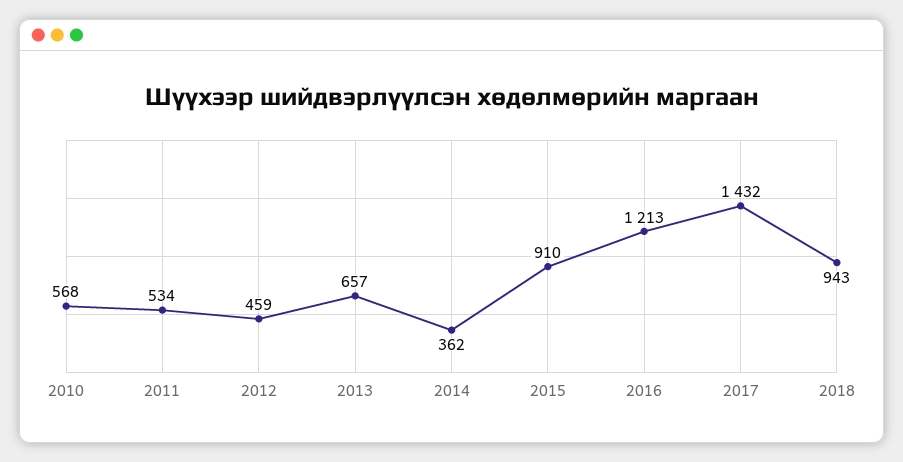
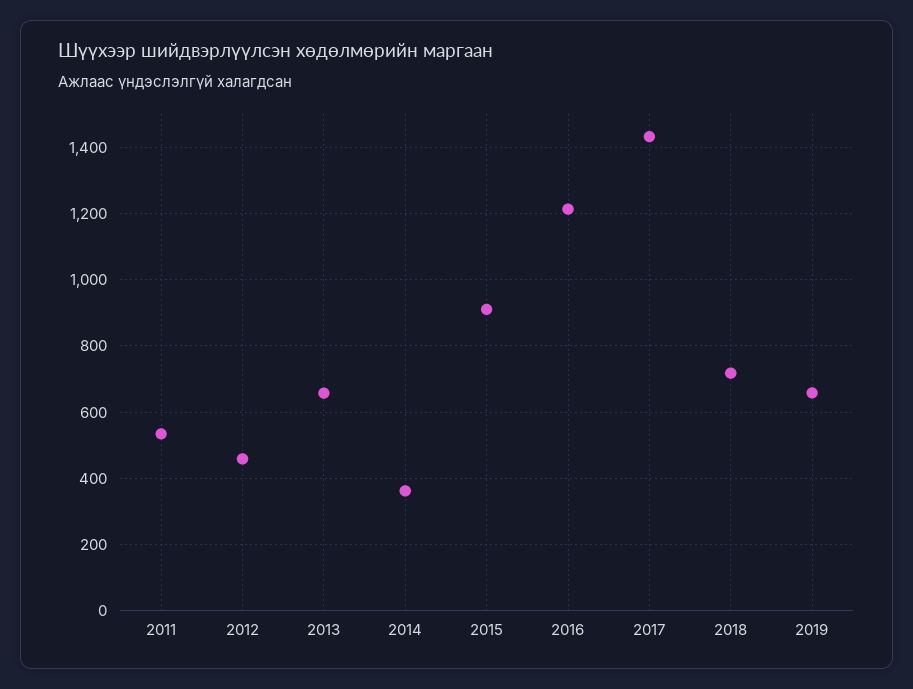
2010: 568 -> none
2018: 943 -> 720
2019: none -> 660

